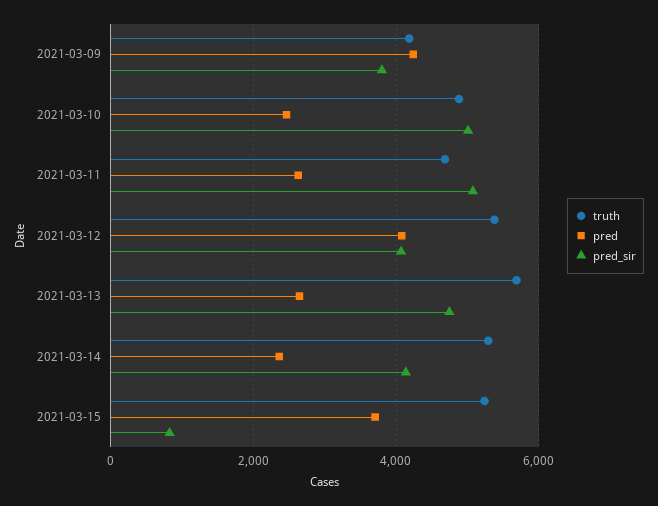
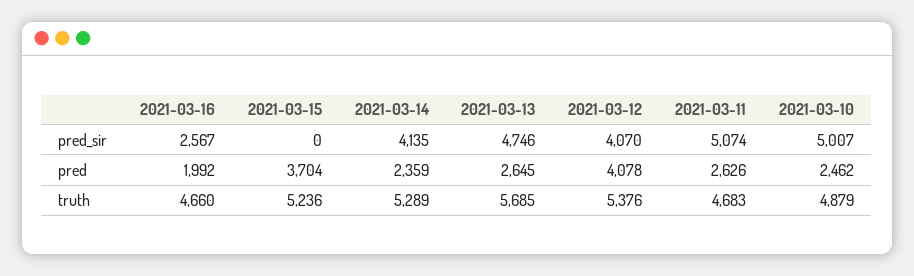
truth, 2021-03-09: 4200 -> none
pred, 2021-03-09: 4200 -> none
pred_sir, 2021-03-09: 3800 -> none
pred_sir, 2021-03-15: 800 -> 0
pred_sir, 2021-03-16: none -> 2567
pred, 2021-03-16: none -> 1992
truth, 2021-03-16: none -> 4660

